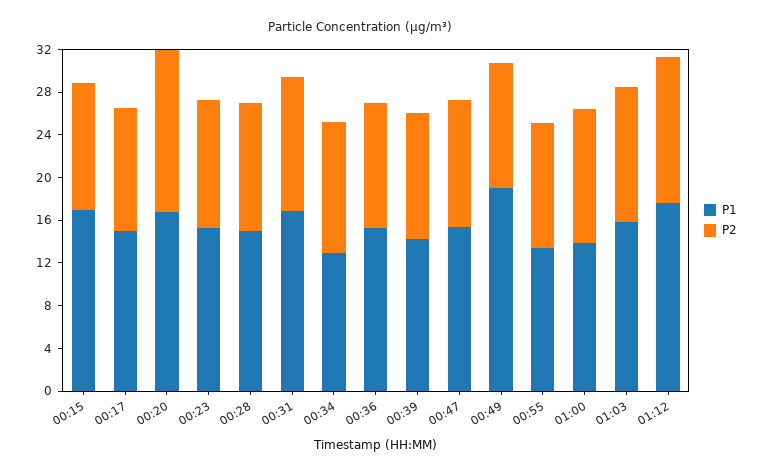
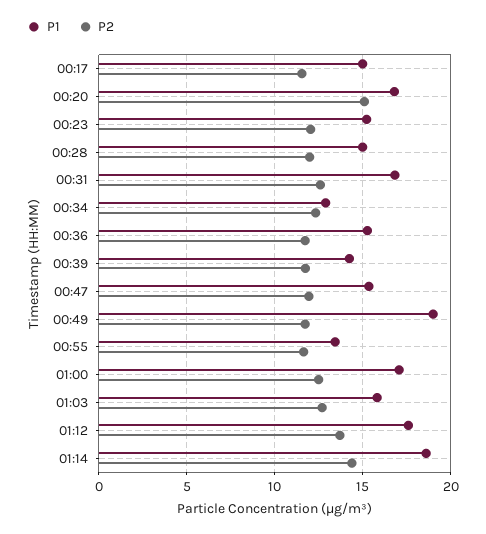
P1, 00:15: 17 -> none
P2, 00:15: 12 -> none
P1, 01:00: 14 -> 17
P1, 01:14: none -> 18.5
P2, 01:14: none -> 14.5

